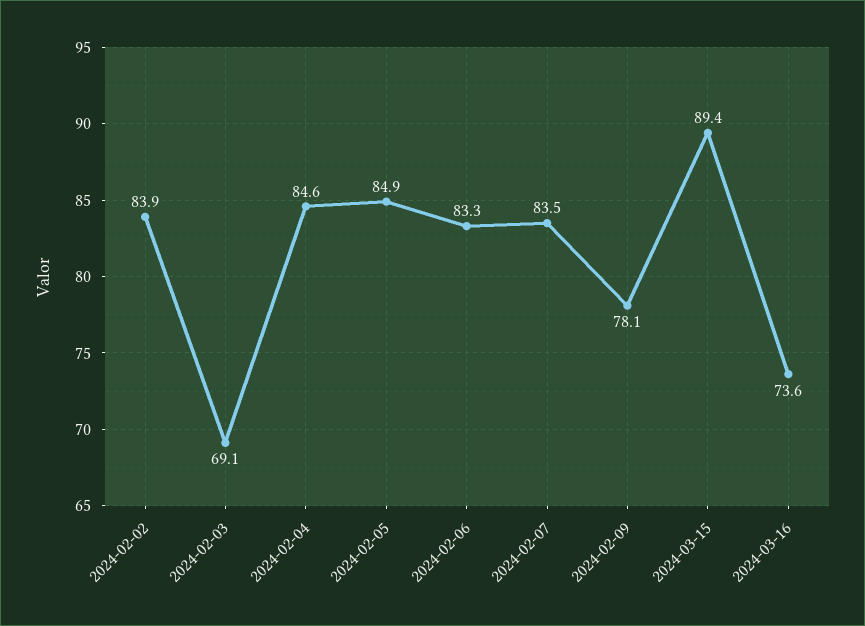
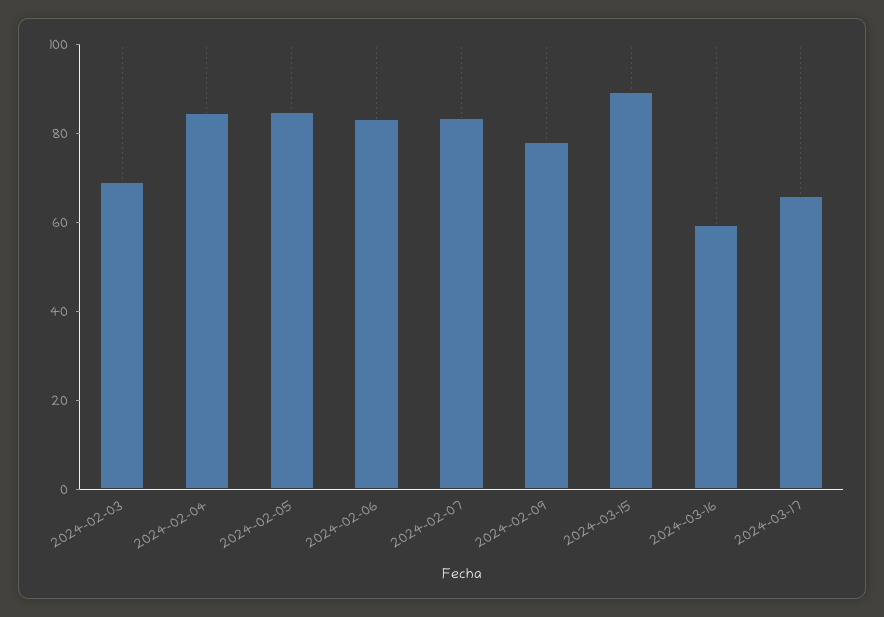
2024-02-02: 83.9 -> none
2024-03-16: 73.6 -> 60
2024-03-17: none -> 65

